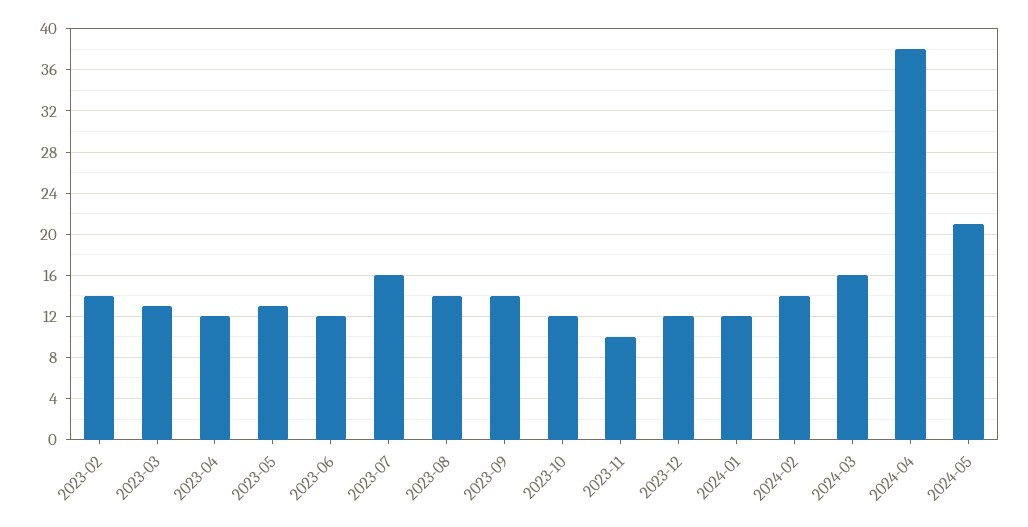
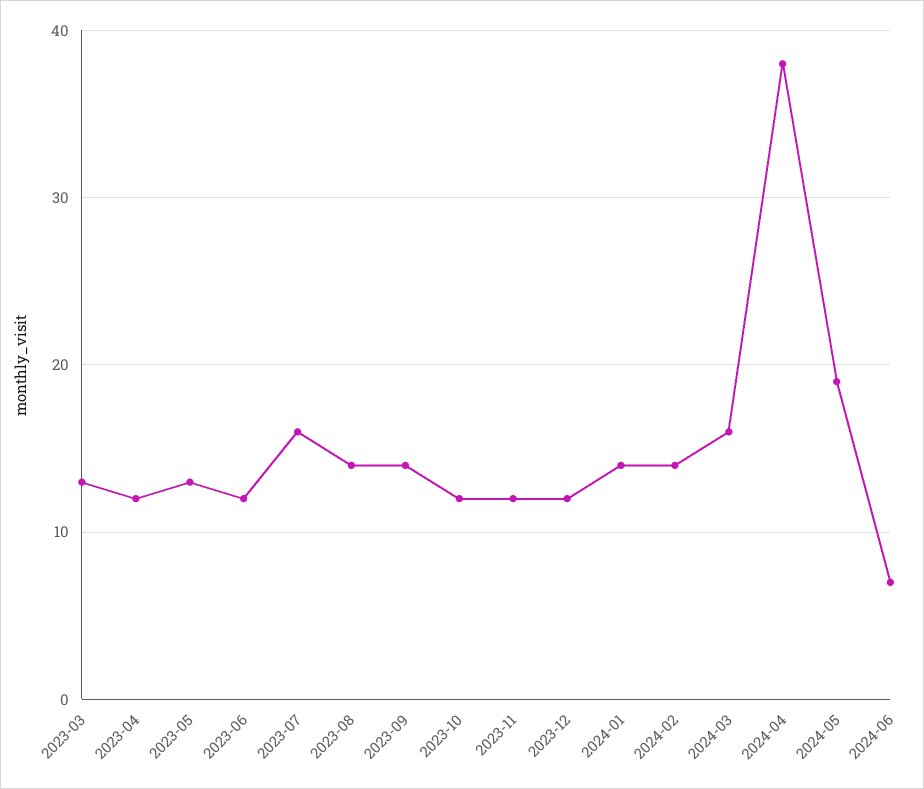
2023-02: 14 -> none
2023-11: 10 -> 12
2024-01: 12 -> 14
2024-05: 21 -> 19
2024-06: none -> 7

